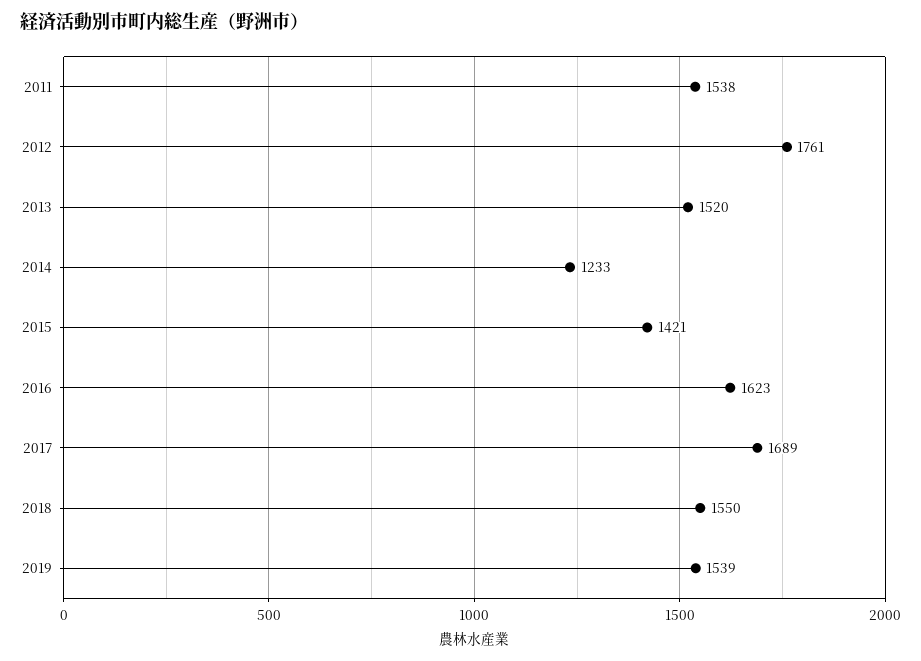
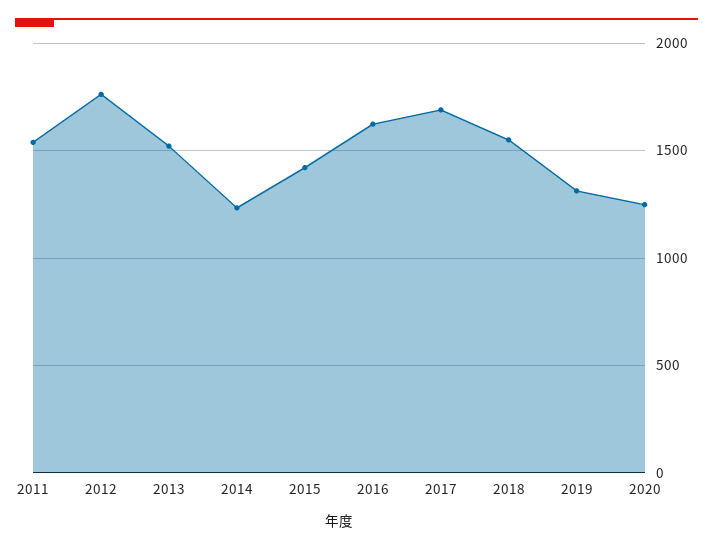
2019: 1539 -> 1300
2020: none -> 1250

